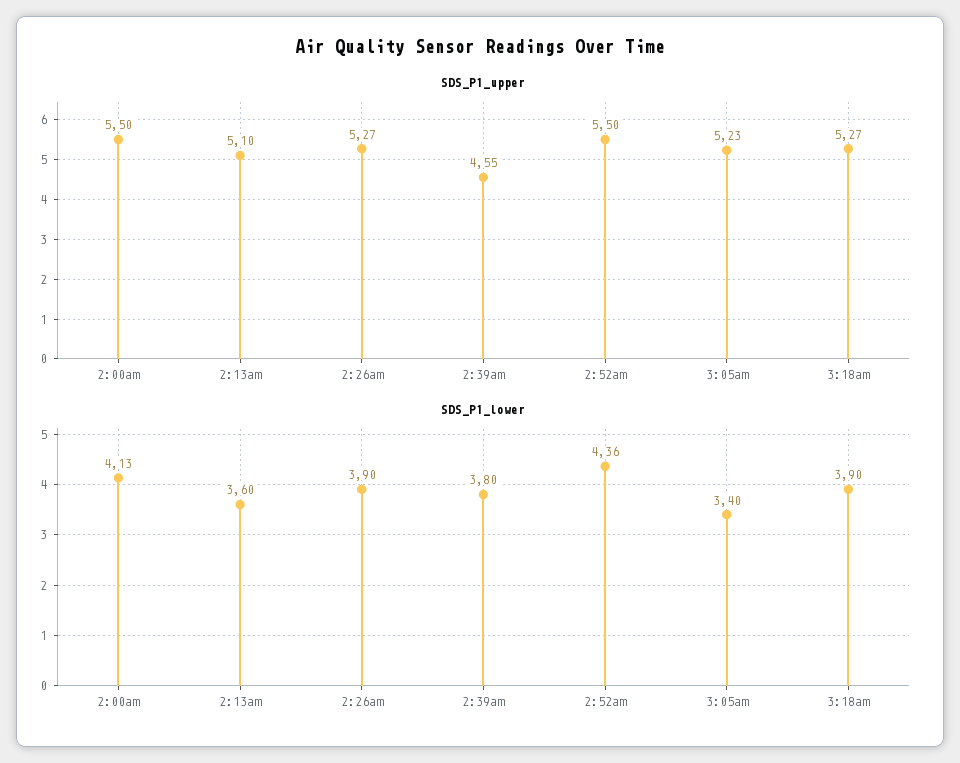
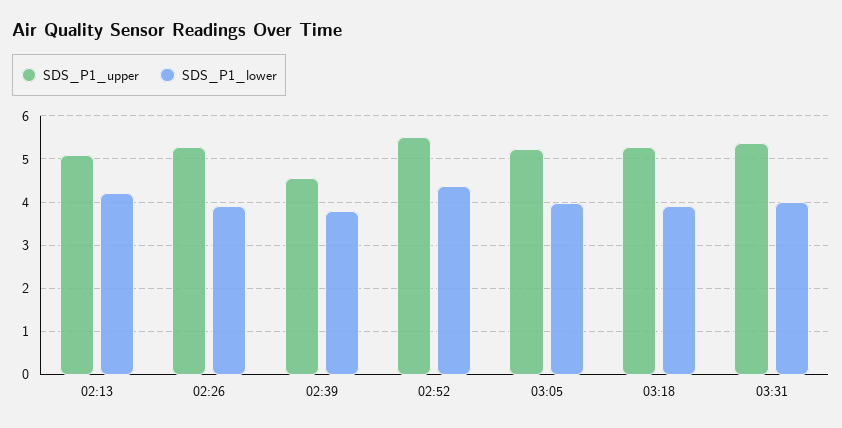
SDS_P1_upper, 2:00am: 5.5 -> none
SDS_P1_lower, 2:00am: 4.13 -> none
SDS_P1_lower, 2:13am: 3.6 -> 4.2
SDS_P1_lower, 3:05am: 3.4 -> 4
SDS_P1_upper, 03:31: none -> 5.4
SDS_P1_lower, 03:31: none -> 4

